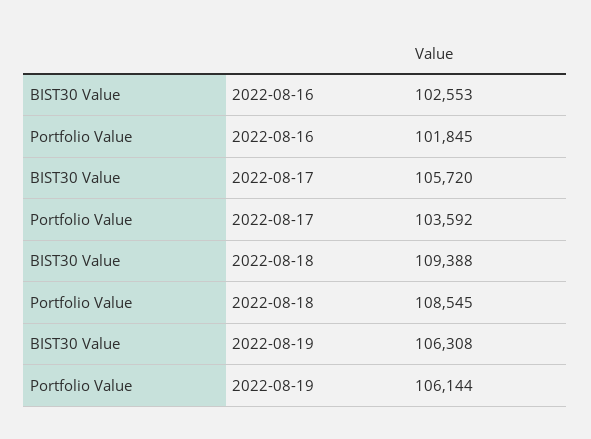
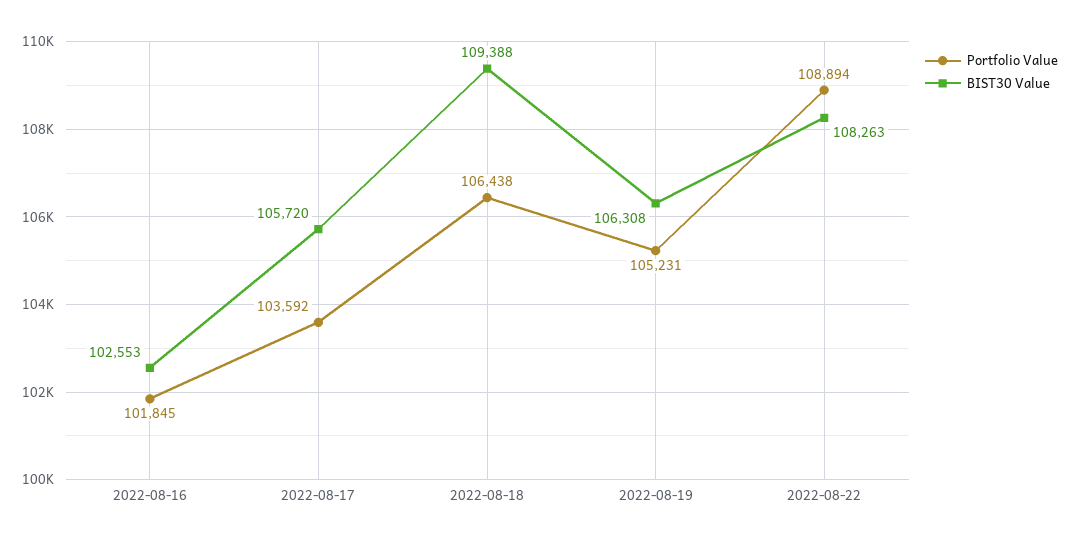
Portfolio Value, 2022-08-18: 108545 -> 106438
Portfolio Value, 2022-08-19: 106144 -> 105231
Portfolio Value, 2022-08-22: none -> 108894
BIST30 Value, 2022-08-22: none -> 108263

